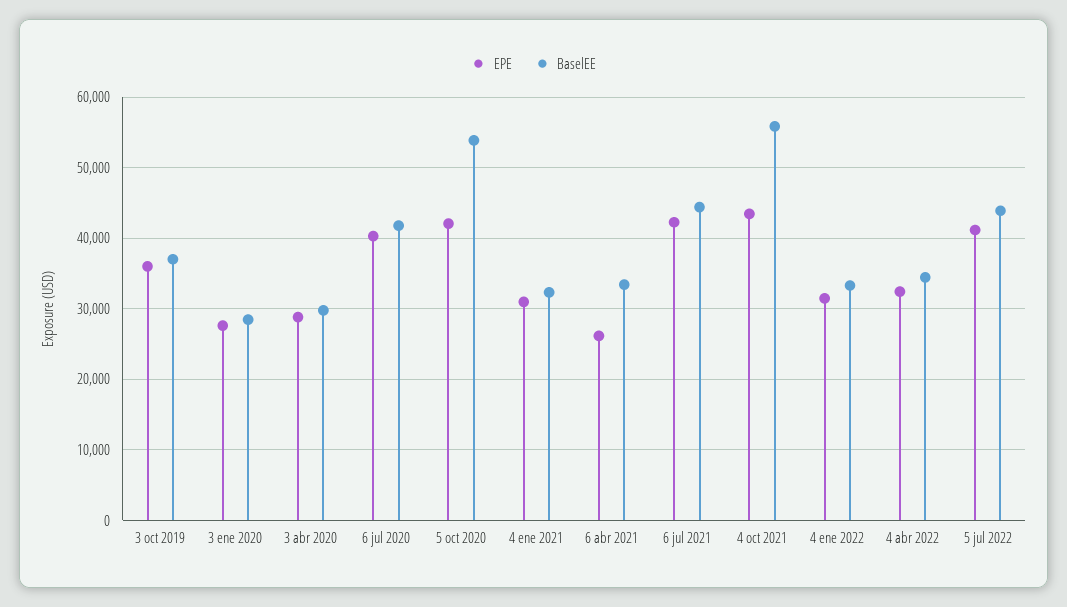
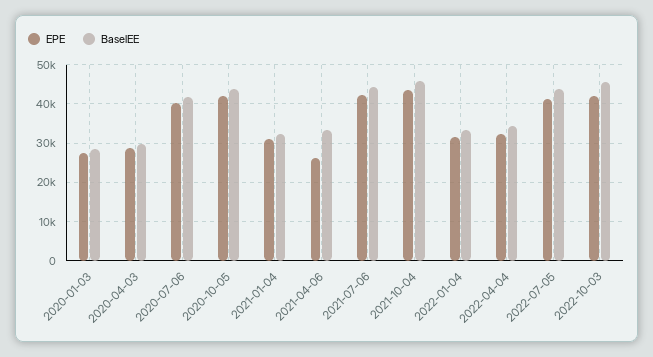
EPE, 3 oct 2019: 36000 -> none
BaselEE, 3 oct 2019: 37000 -> none
BaselEE, 5 oct 2020: 54000 -> 44000
BaselEE, 4 oct 2021: 56000 -> 46000
EPE, 2022-10-03: none -> 42000
BaselEE, 2022-10-03: none -> 46000

